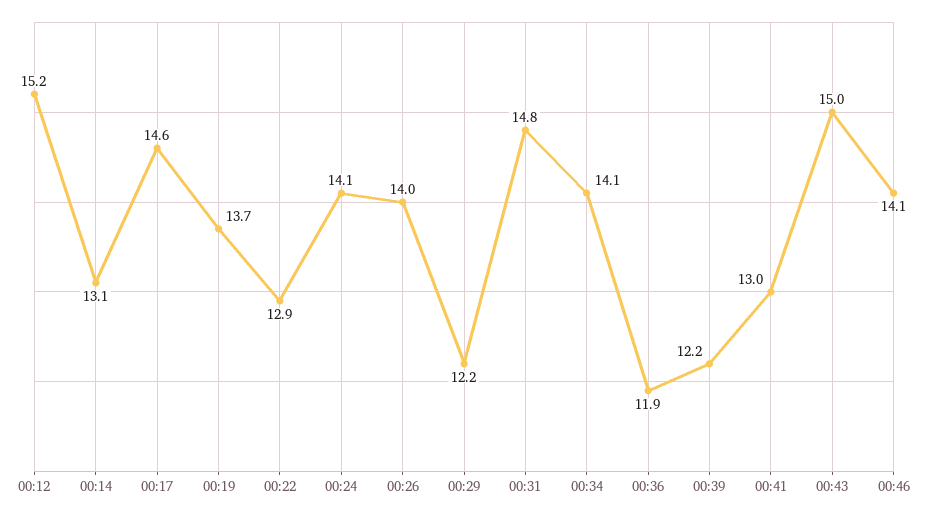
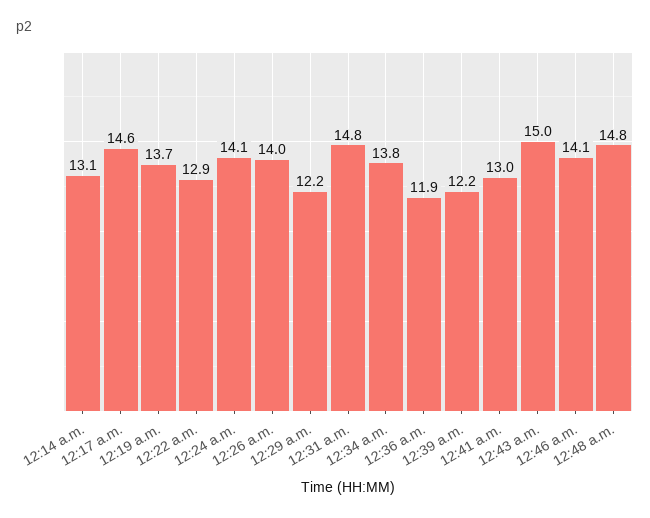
00:12: 15.2 -> none
00:34: 14.1 -> 13.8
12:48 a.m.: none -> 14.8

